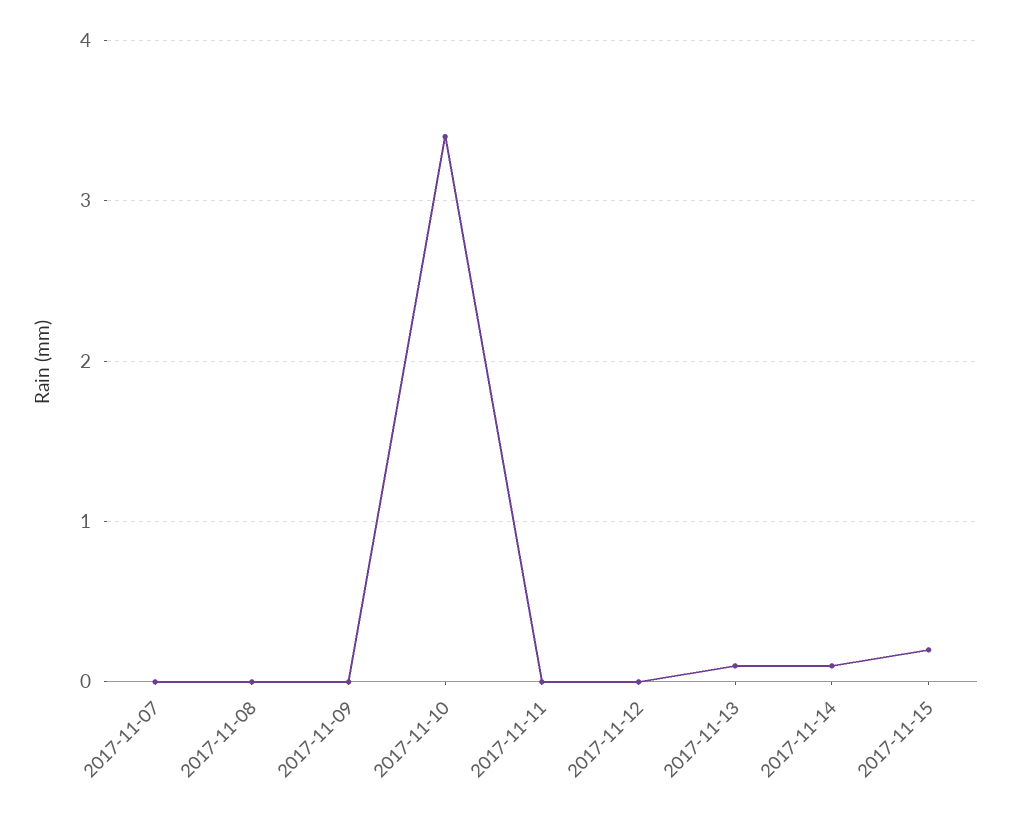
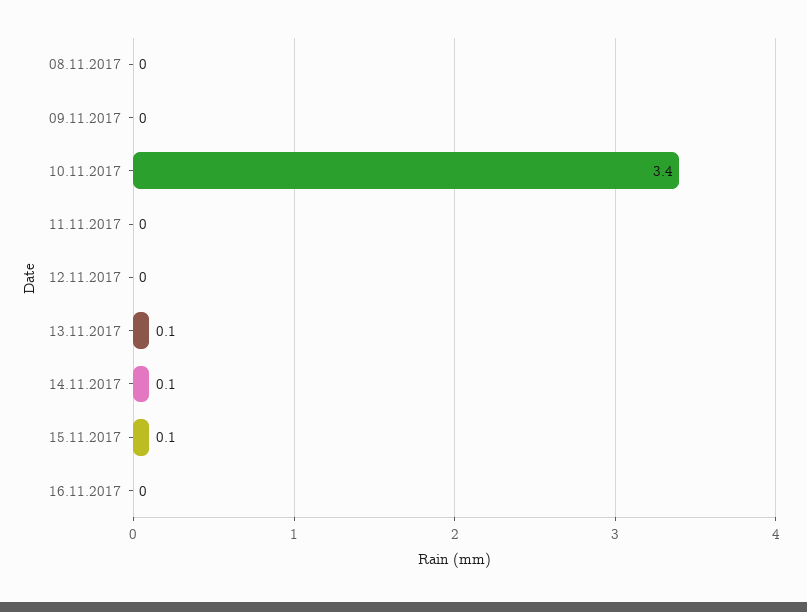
2017-11-07: 0 -> none
2017-11-15: 0.2 -> 0.1
16.11.2017: none -> 0

